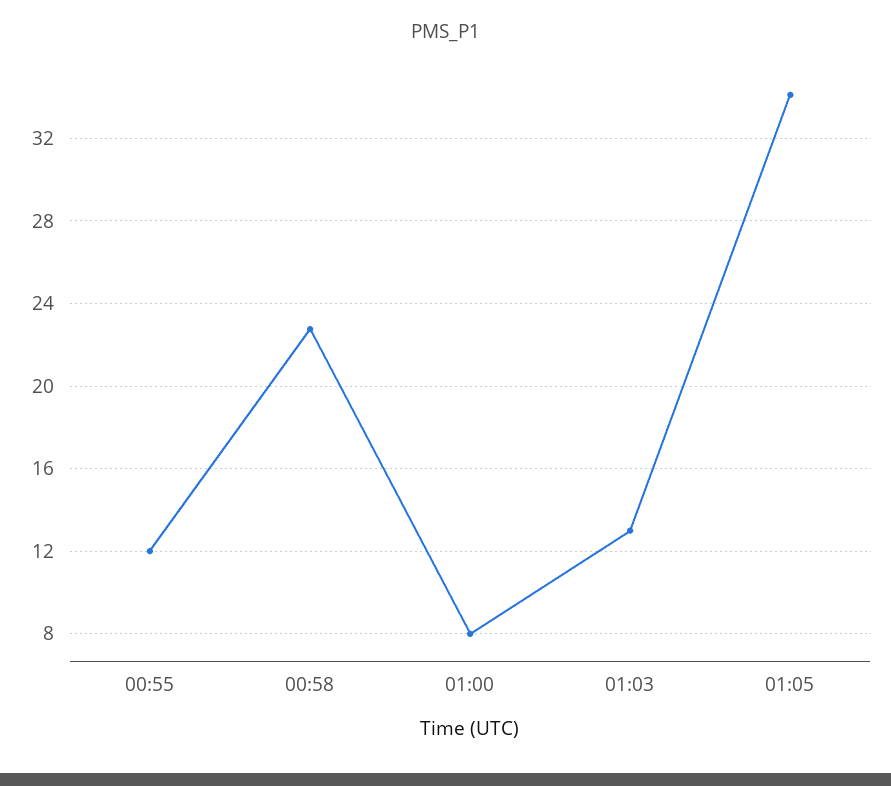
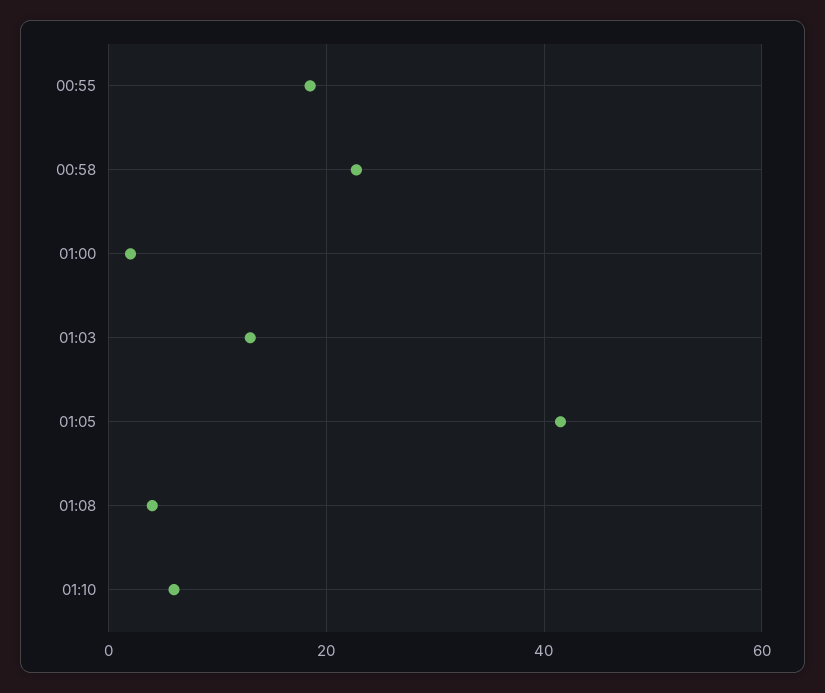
00:55: 12 -> 18
01:00: 8 -> 2
01:05: 34 -> 42
01:08: none -> 4
01:10: none -> 6

